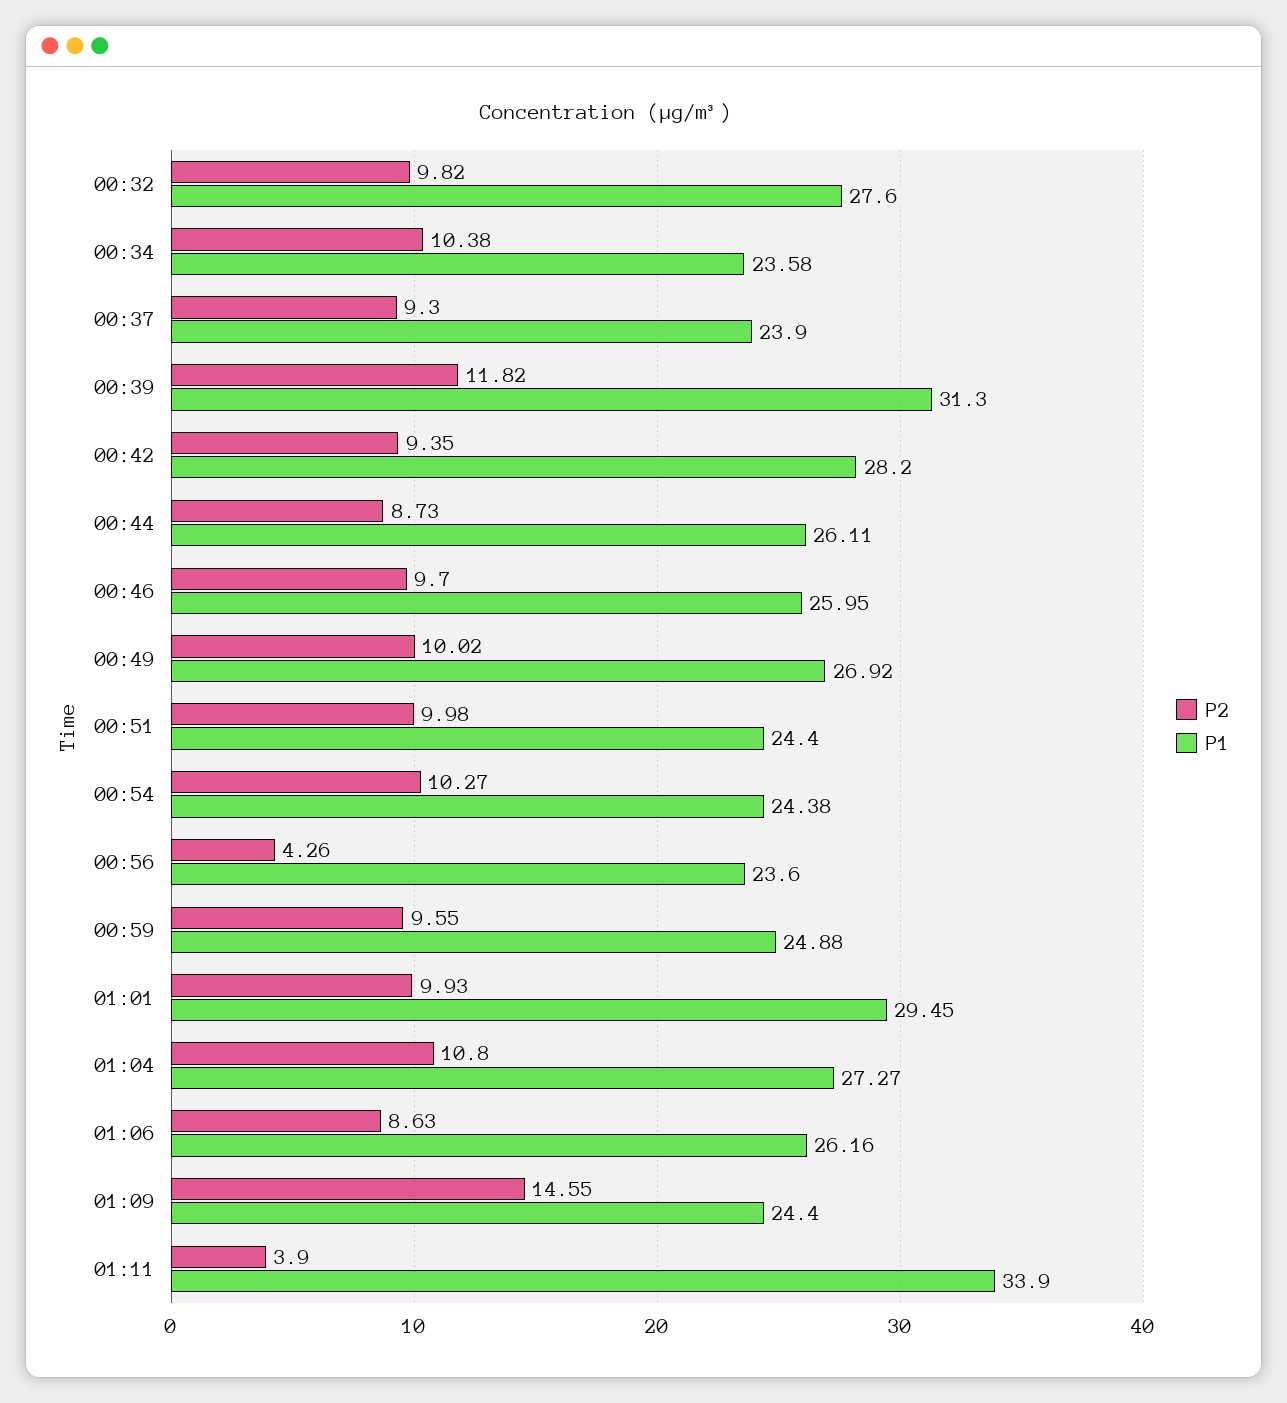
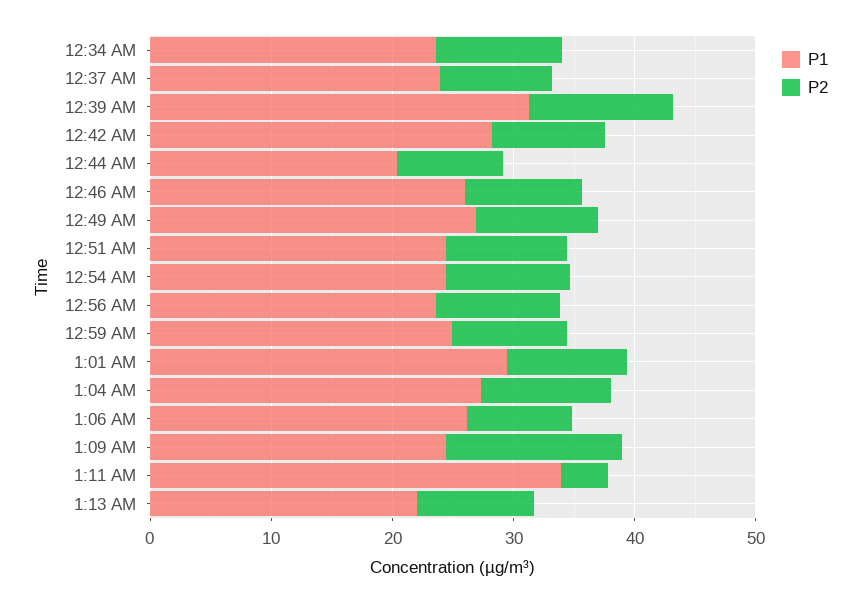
P2, 00:32: 9.82 -> none
P1, 00:32: 27.6 -> none
P1, 00:44: 26.11 -> 20
P2, 00:56: 4.26 -> 10
P1, 1:13 AM: none -> 22
P2, 1:13 AM: none -> 10

